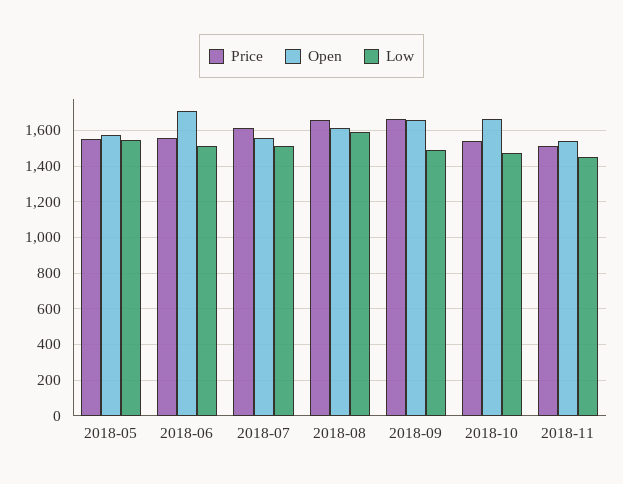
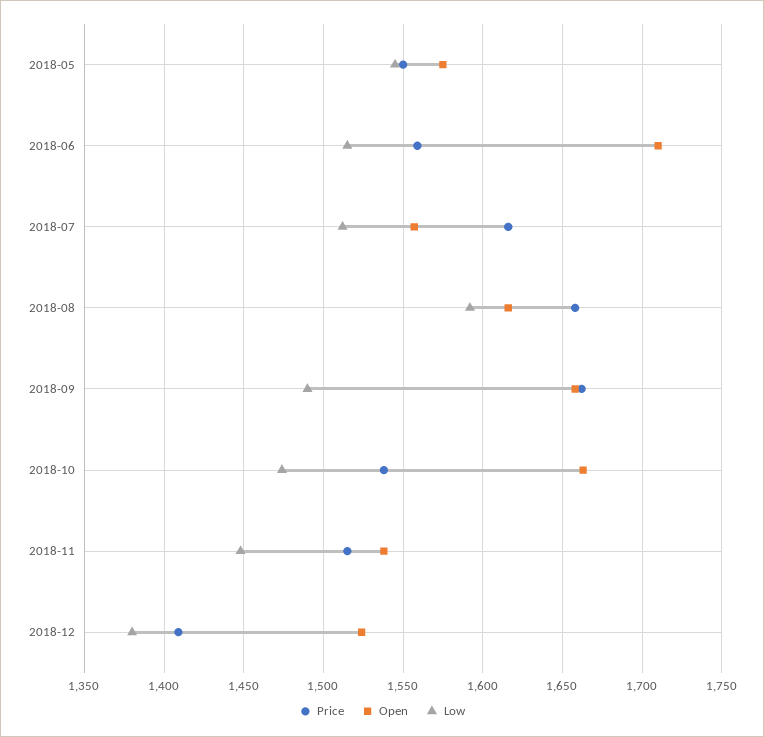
Price, 2018-12: none -> 1410
Open, 2018-12: none -> 1525
Low, 2018-12: none -> 1380

